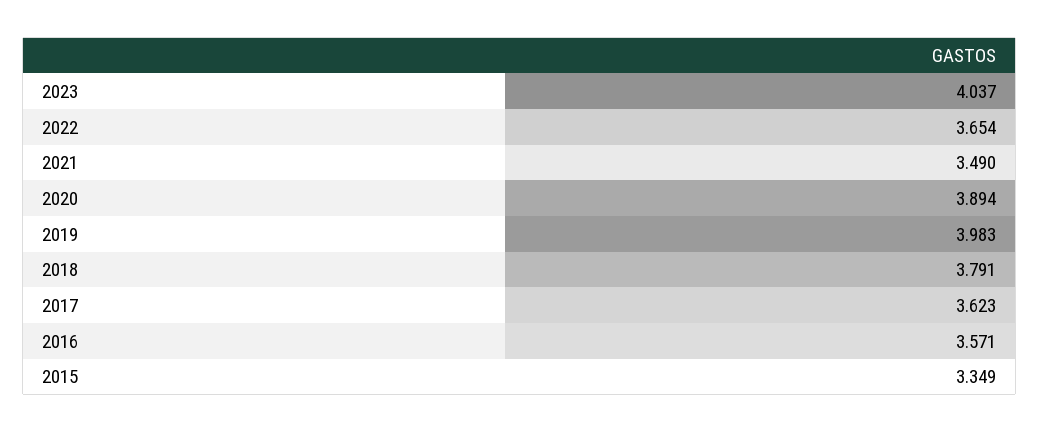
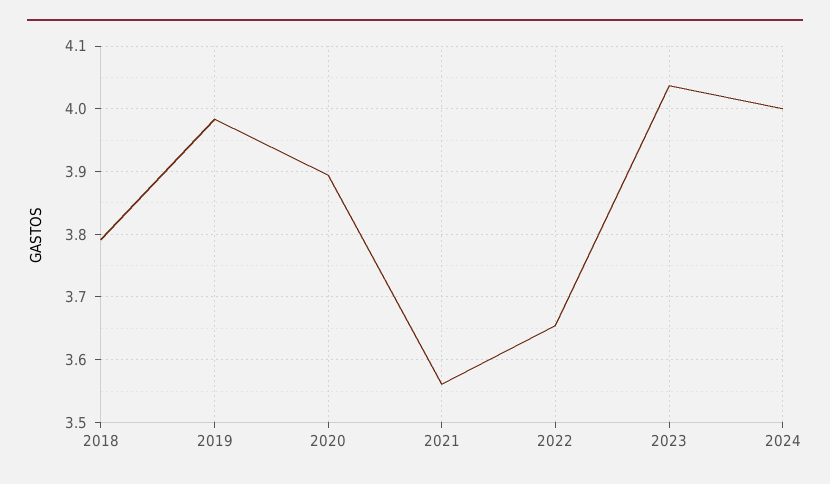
2021: 3.49 -> 3.56
2017: 3.623 -> none
2016: 3.571 -> none
2015: 3.349 -> none
2024: none -> 4

